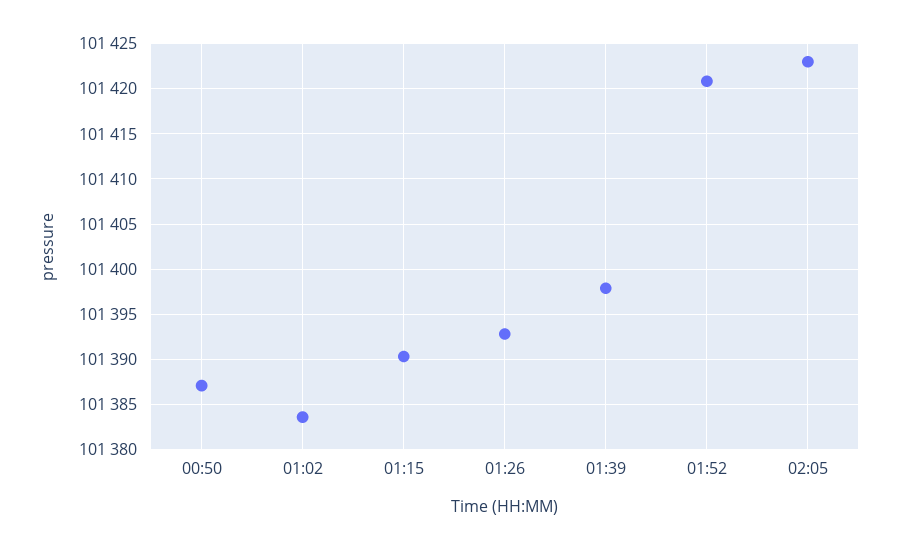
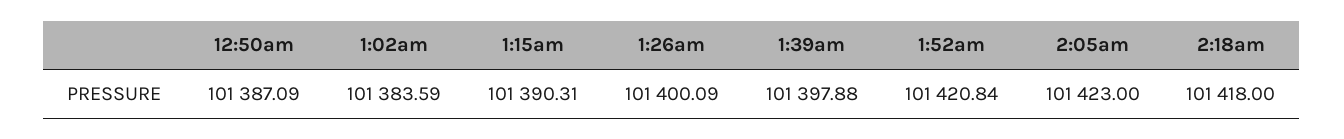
01:26: 101393 -> 101400.09
2:18am: none -> 101418

